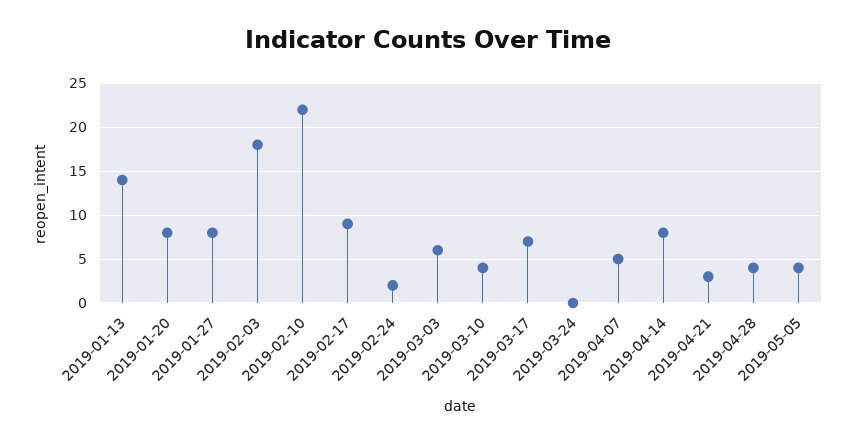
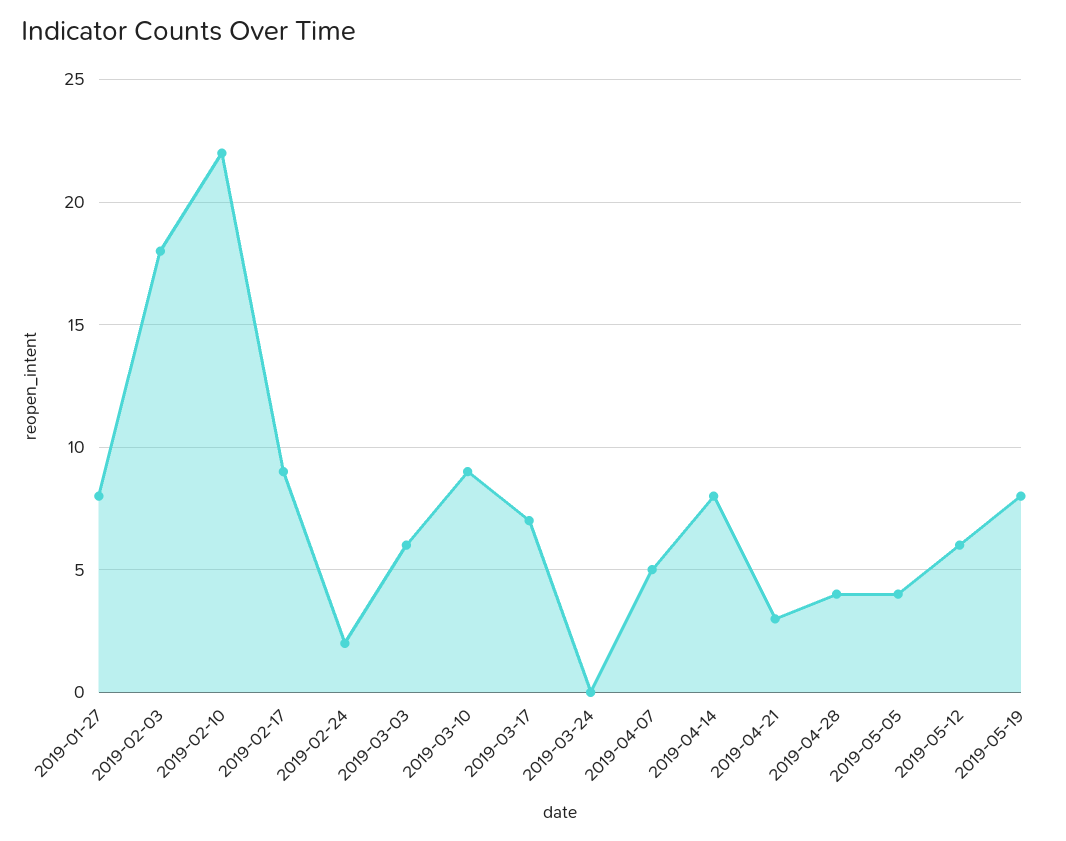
2019-01-13: 14 -> none
2019-01-20: 8 -> none
2019-03-10: 4 -> 9
2019-05-12: none -> 6
2019-05-19: none -> 8

